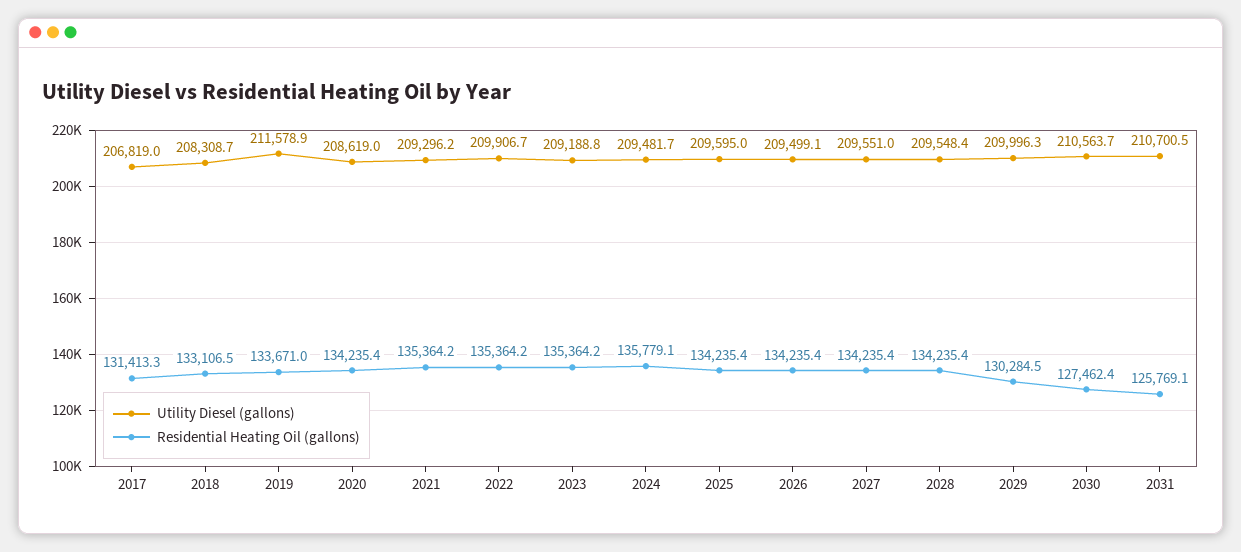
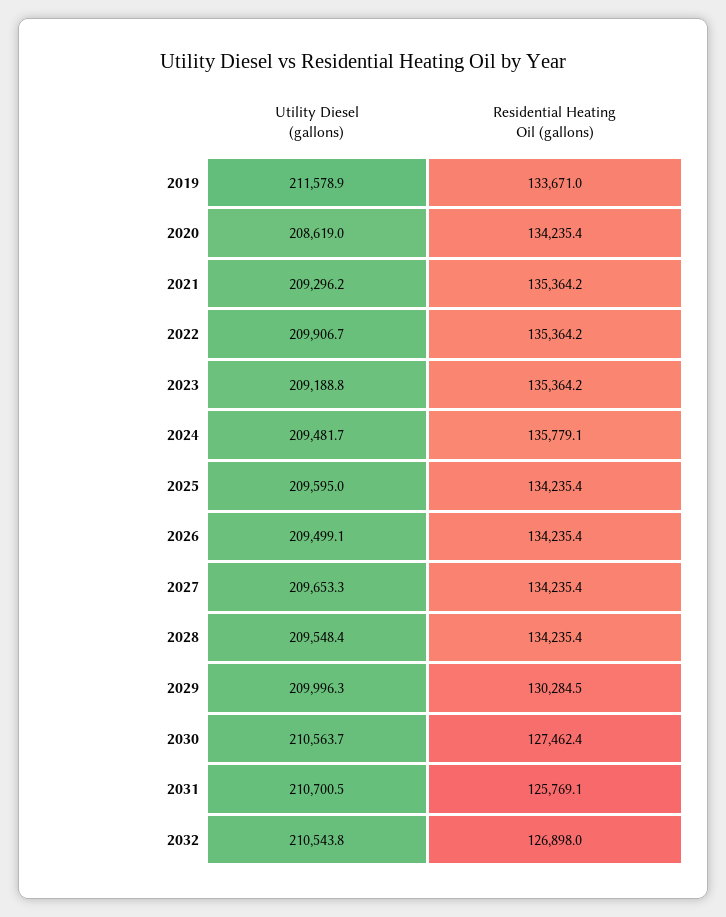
Utility Diesel (gallons), 2017: 206819 -> none
Residential Heating Oil (gallons), 2017: 131413.3 -> none
Utility Diesel (gallons), 2018: 208308.7 -> none
Residential Heating Oil (gallons), 2018: 133106.5 -> none
Utility Diesel (gallons), 2027: 209551 -> 209653.3
Utility Diesel (gallons), 2032: none -> 210543.8
Residential Heating Oil (gallons), 2032: none -> 126898

